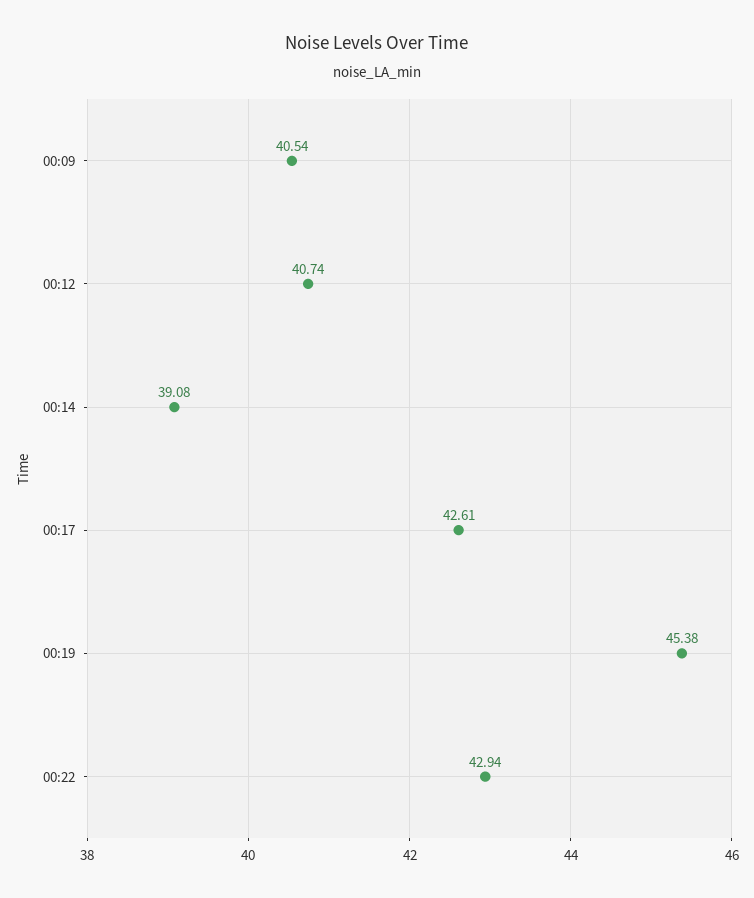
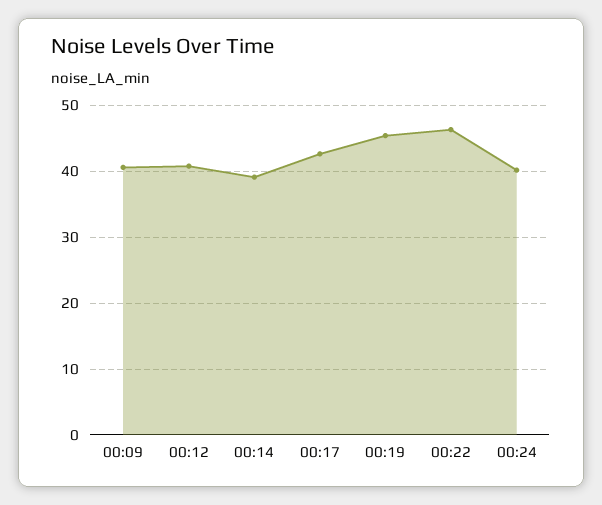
00:22: 42.94 -> 46
00:24: none -> 40

